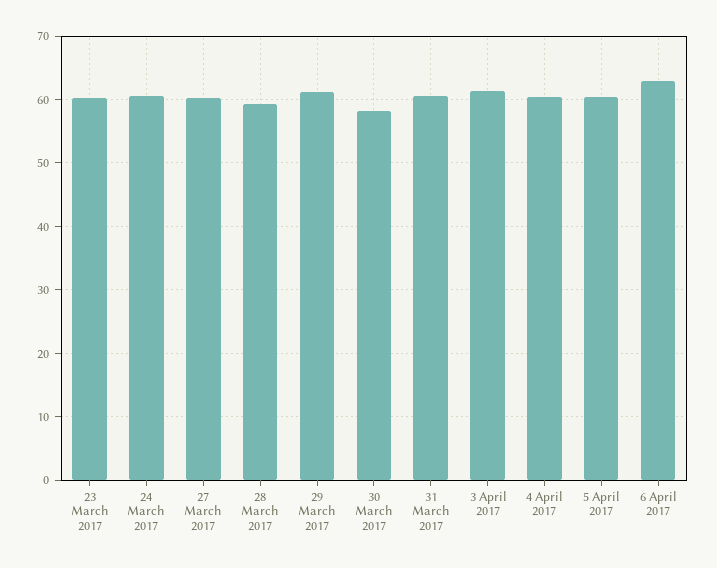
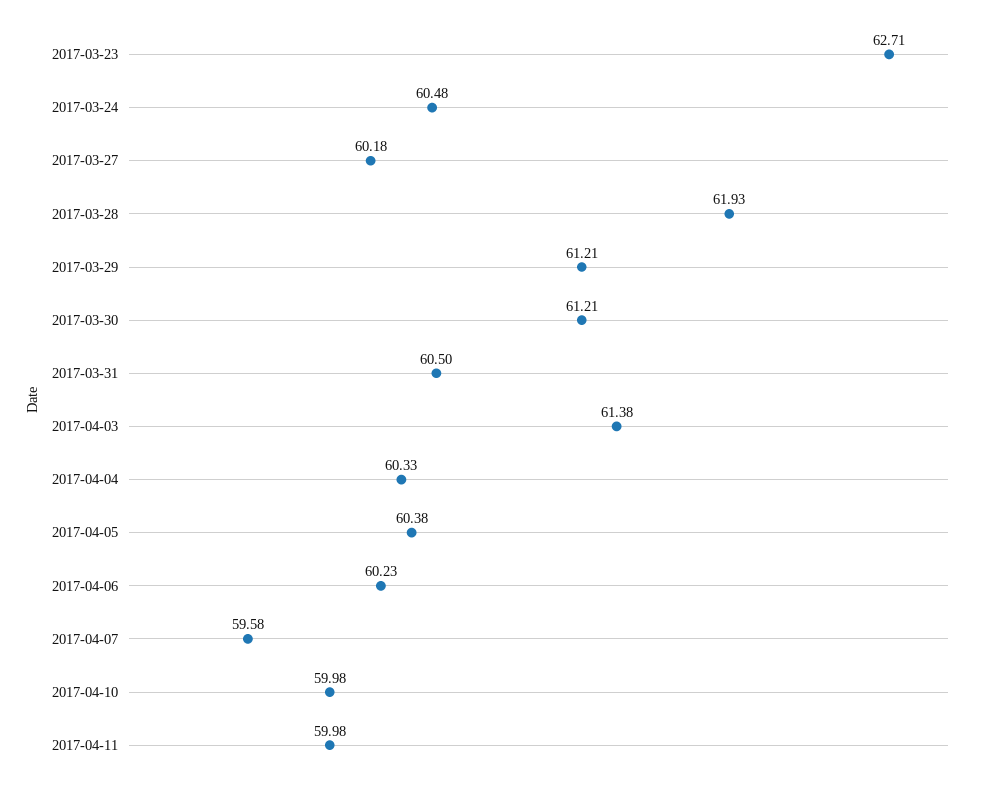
23 March 2017: 60 -> 62.71
28 March 2017: 59 -> 61.93
30 March 2017: 58 -> 61.21
6 April 2017: 63 -> 60.23
2017-04-07: none -> 59.58
2017-04-10: none -> 59.98
2017-04-11: none -> 59.98

